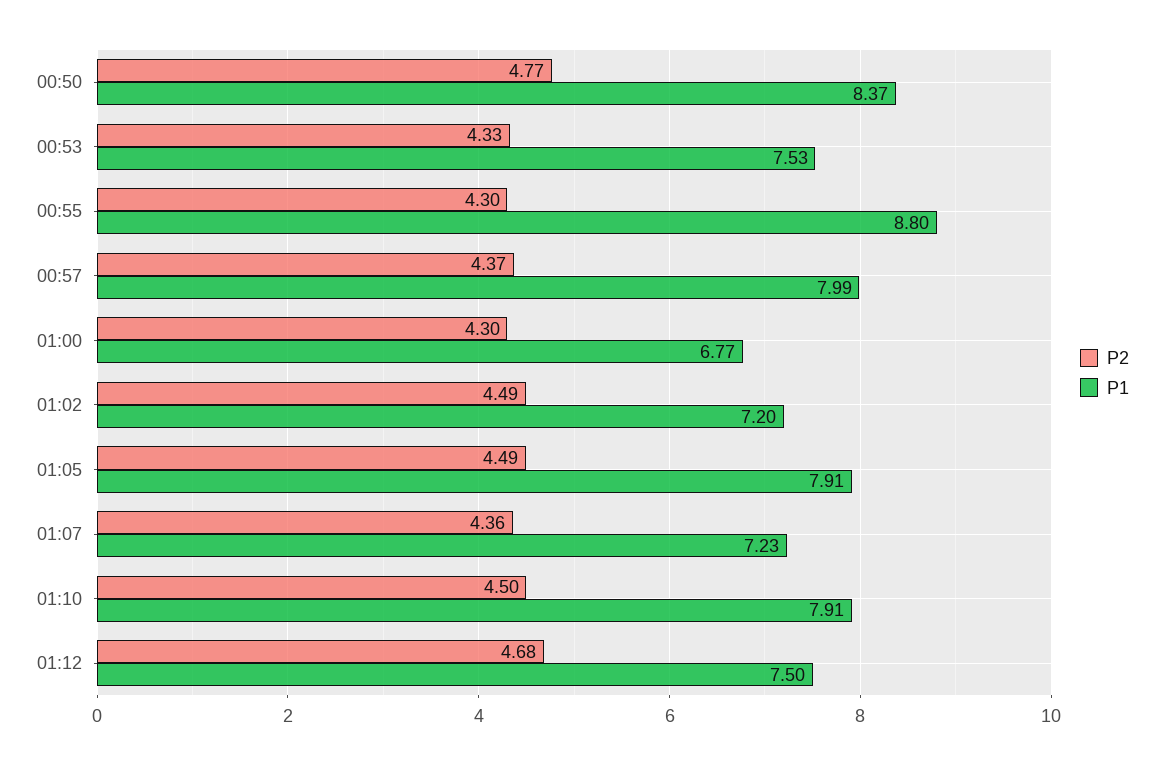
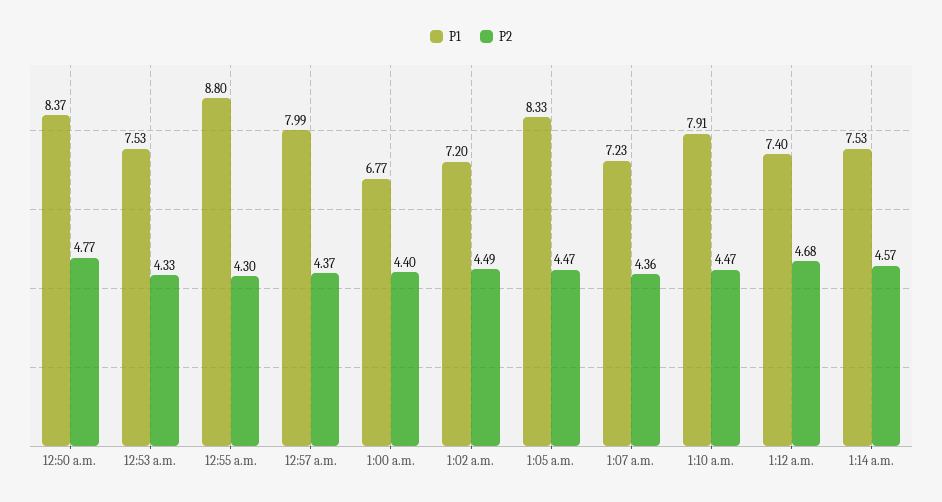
P2, 01:00: 4.3 -> 4.4
P2, 01:05: 4.49 -> 4.47
P1, 01:05: 7.91 -> 8.33
P2, 01:10: 4.5 -> 4.47
P1, 01:12: 7.5 -> 7.4
P1, 1:14 a.m.: none -> 7.53
P2, 1:14 a.m.: none -> 4.57

